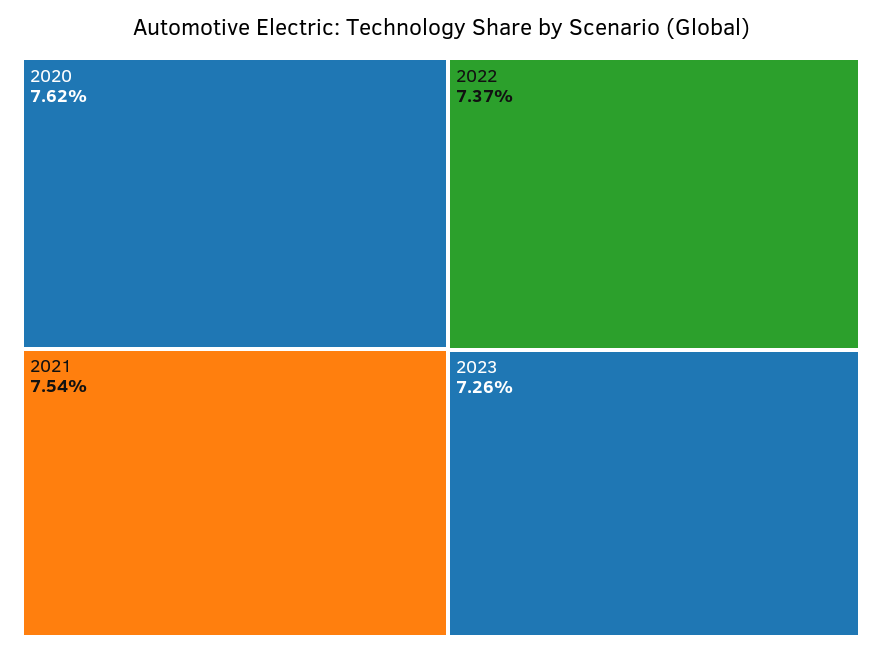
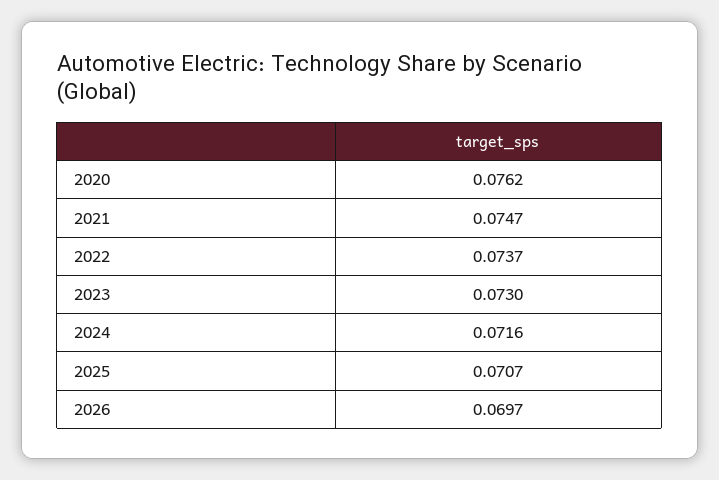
2021: 0.0754 -> 0.0747
2023: 0.0726 -> 0.073
2024: none -> 0.0716
2025: none -> 0.0707
2026: none -> 0.0697

